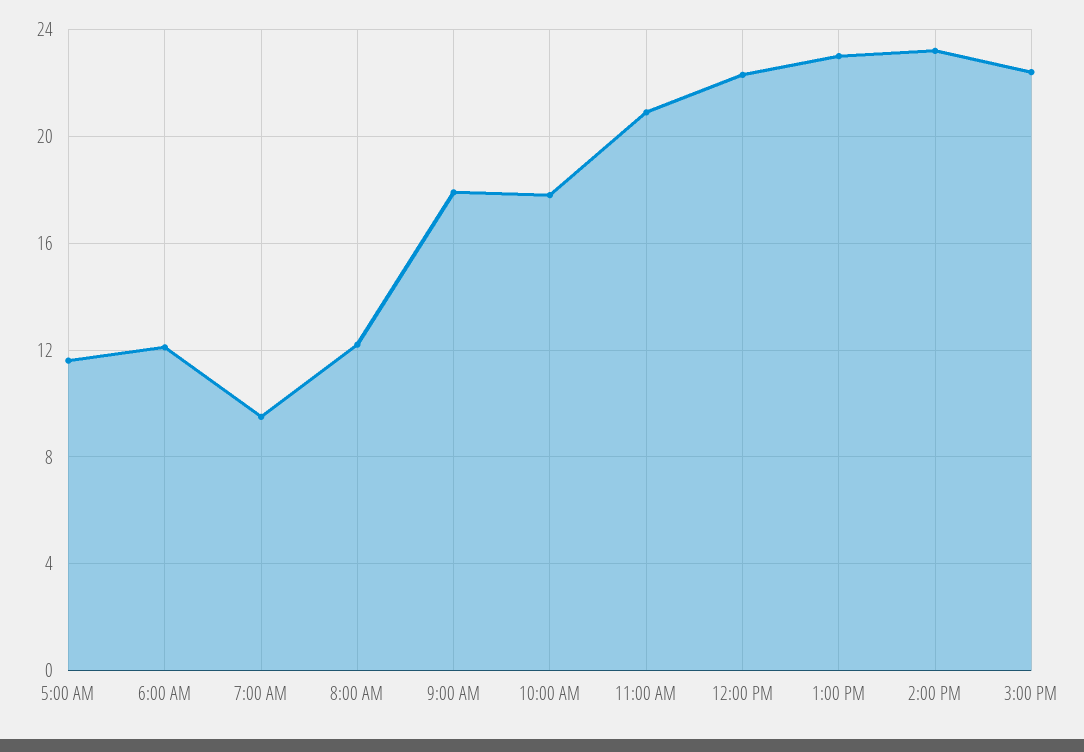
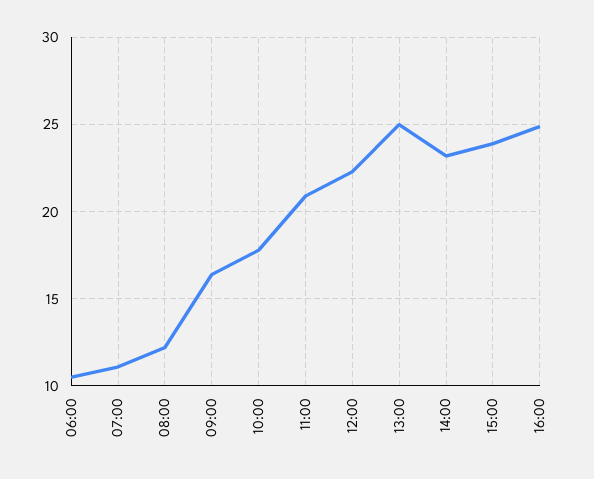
5:00 AM: 11.5 -> none
6:00 AM: 12 -> 10.5
7:00 AM: 9.5 -> 11
9:00 AM: 18 -> 16.5
1:00 PM: 23 -> 25
3:00 PM: 22.5 -> 24
16:00: none -> 25

